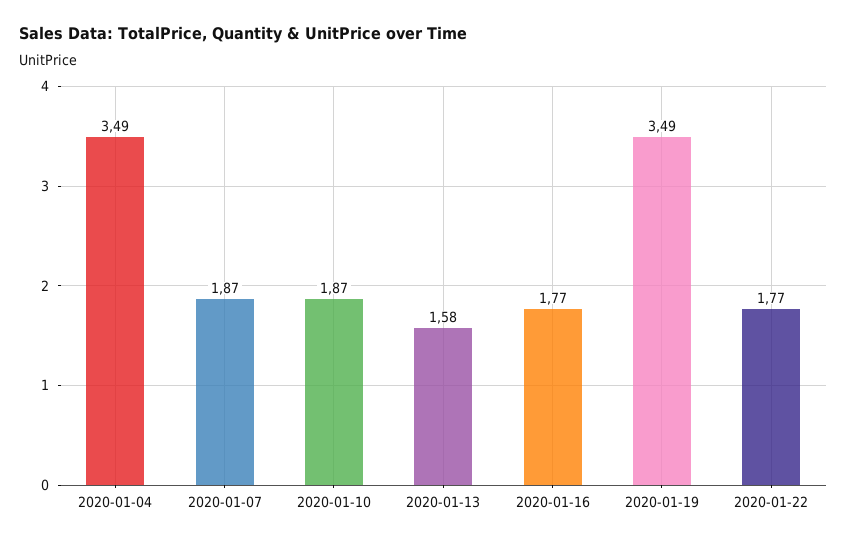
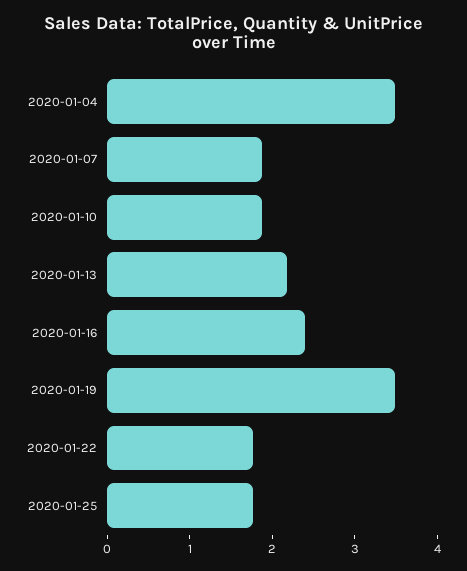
2020-01-13: 1.58 -> 2.2
2020-01-16: 1.77 -> 2.4
2020-01-25: none -> 1.8

